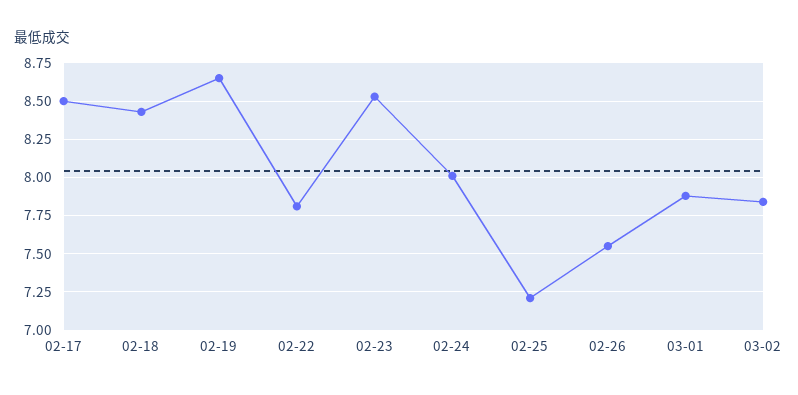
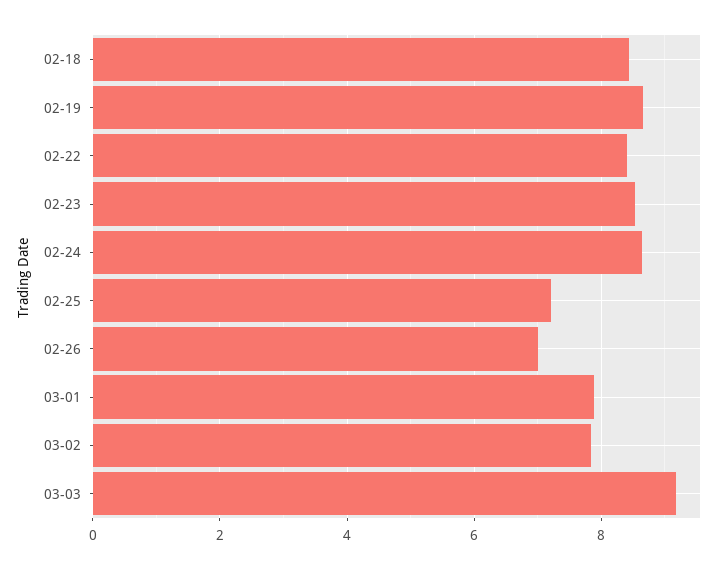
02-17: 8.5 -> none
02-22: 7.8 -> 8.4
02-24: 8 -> 8.6
02-26: 7.55 -> 7
03-03: none -> 9.2

